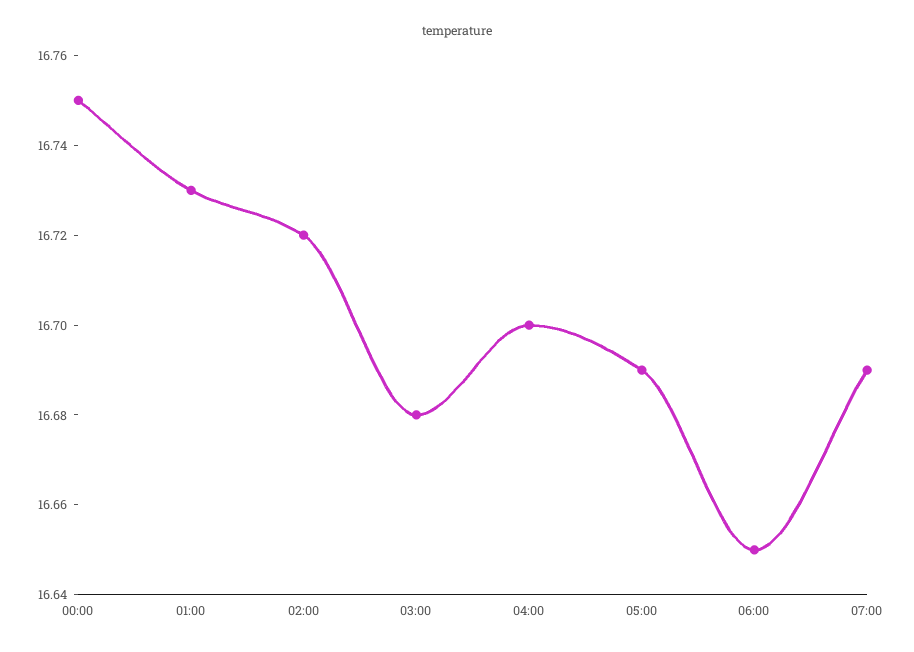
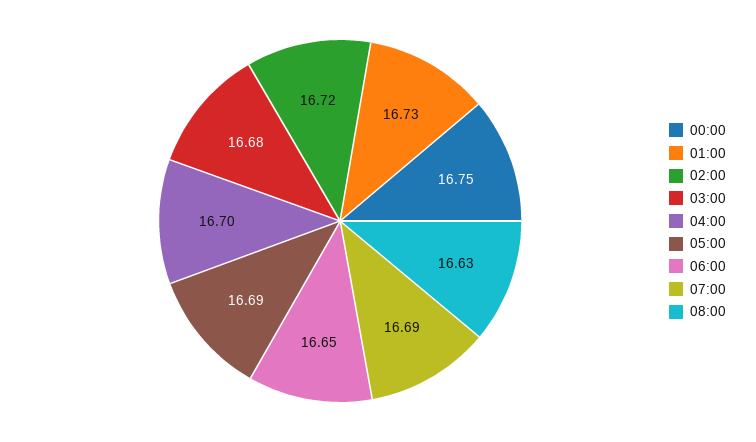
08:00: none -> 16.63

